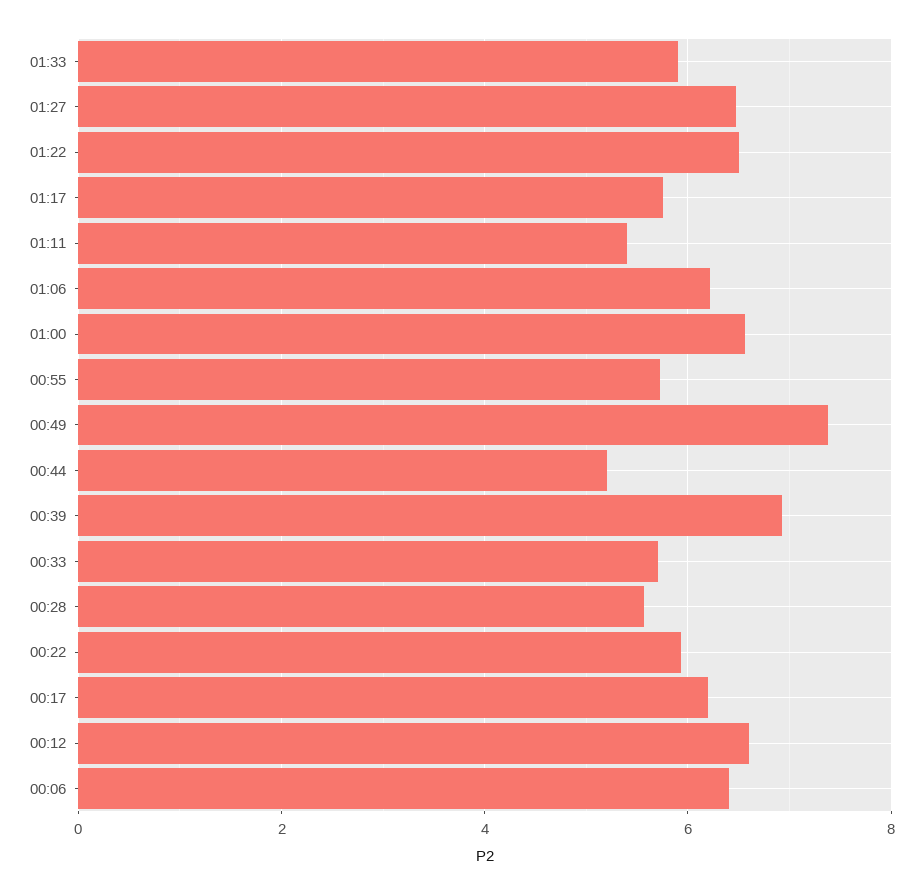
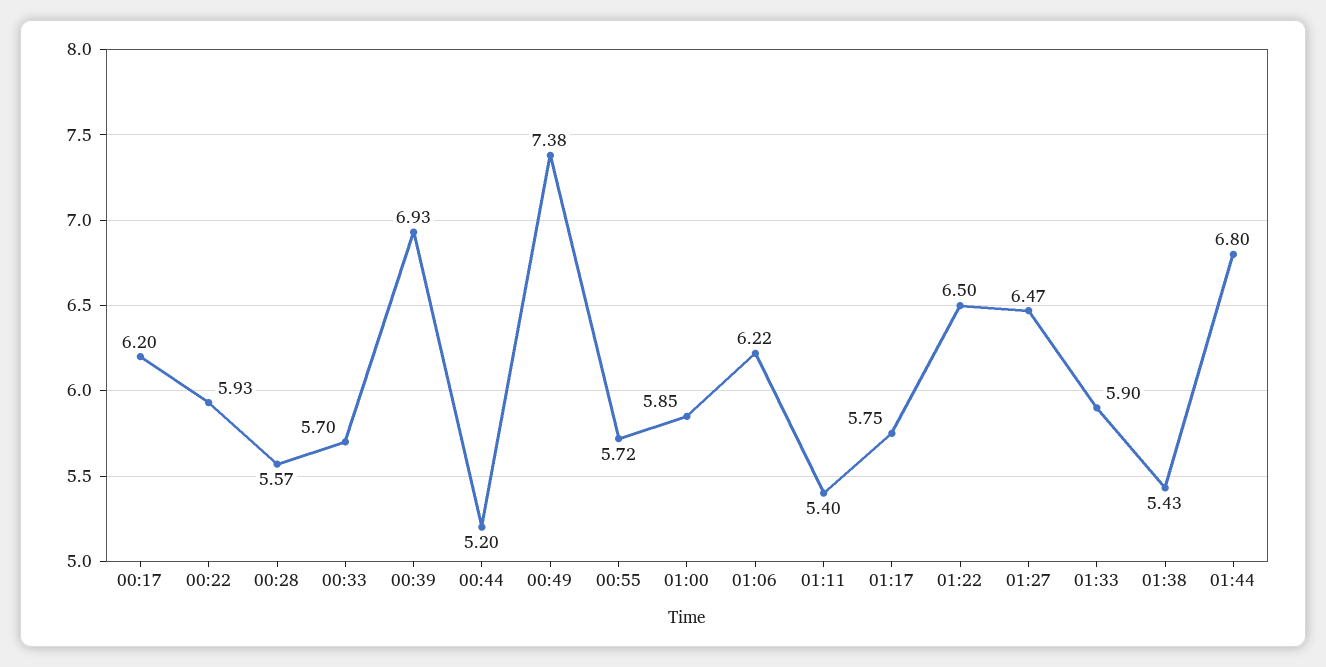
01:00: 6.6 -> 5.85
00:12: 6.6 -> none
00:06: 6.4 -> none
01:38: none -> 5.43
01:44: none -> 6.8

